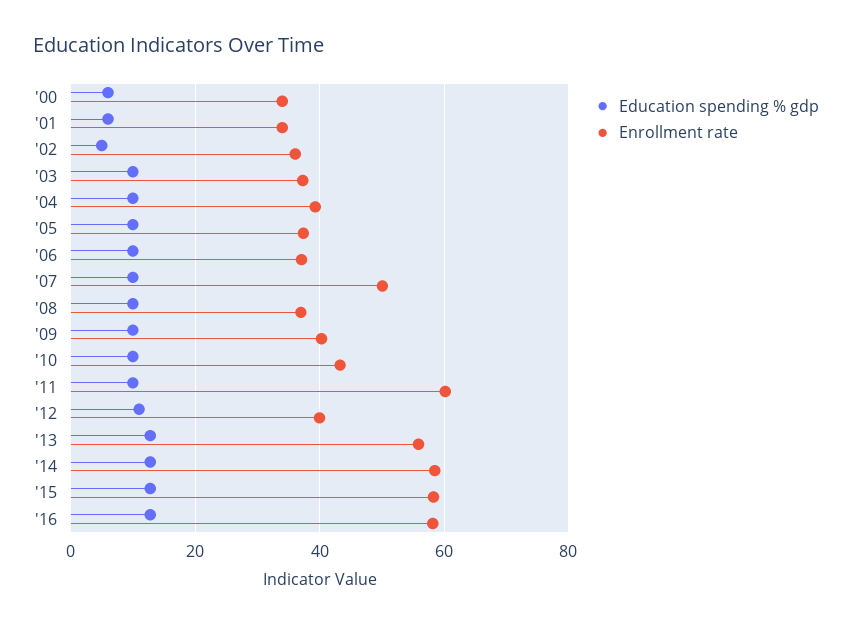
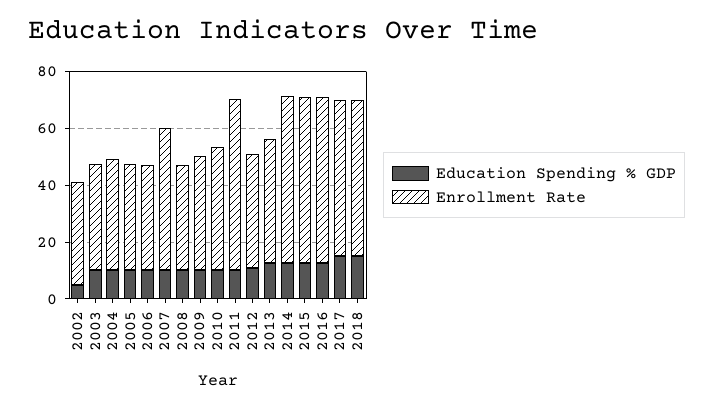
Education spending % gdp, '00: 6 -> none
Enrollment rate, '00: 34 -> none
Education spending % gdp, '01: 6 -> none
Enrollment rate, '01: 34 -> none
Enrollment rate, '13: 56 -> 45
Education spending % gdp, 2017: none -> 15
Enrollment rate, 2017: none -> 55
Education spending % gdp, 2018: none -> 15
Enrollment rate, 2018: none -> 55

